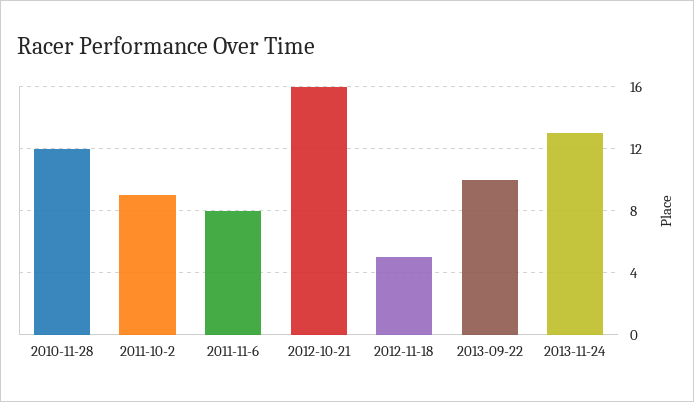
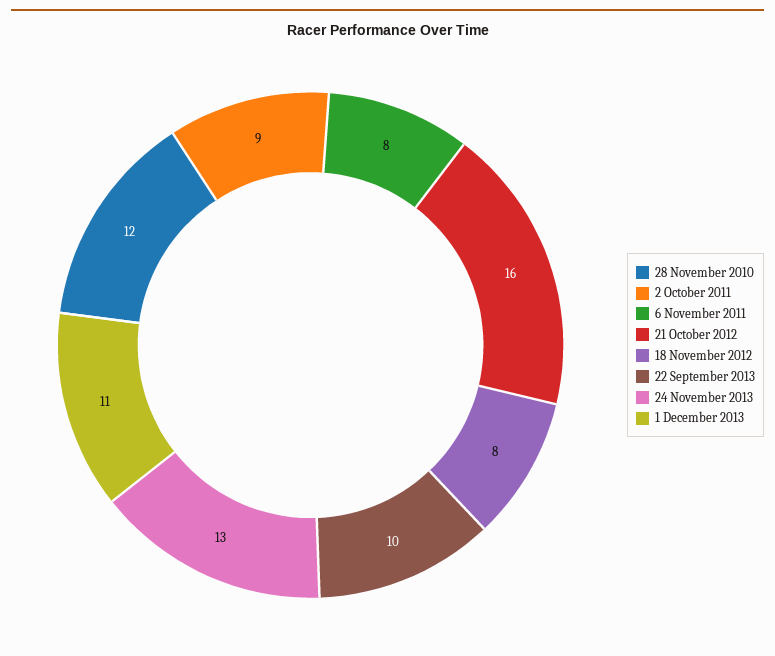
2012-11-18: 5 -> 8
1 December 2013: none -> 11

